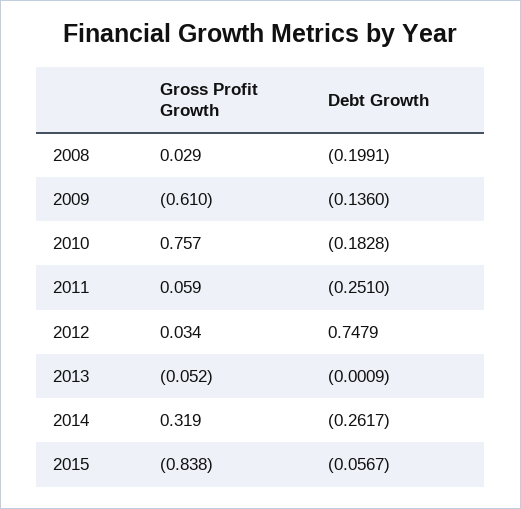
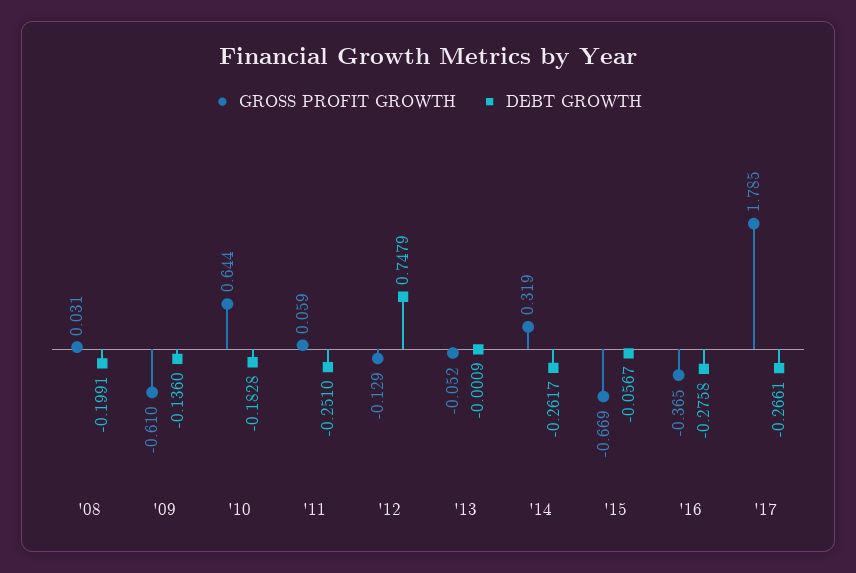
Gross Profit Growth, 2008: 0.029 -> 0.031
Gross Profit Growth, 2010: 0.757 -> 0.644
Gross Profit Growth, 2012: 0.034 -> -0.129
Gross Profit Growth, 2015: -0.838 -> -0.669
Gross Profit Growth, '16: none -> -0.365
Debt Growth, '16: none -> -0.2758
Gross Profit Growth, '17: none -> 1.785
Debt Growth, '17: none -> -0.2661

